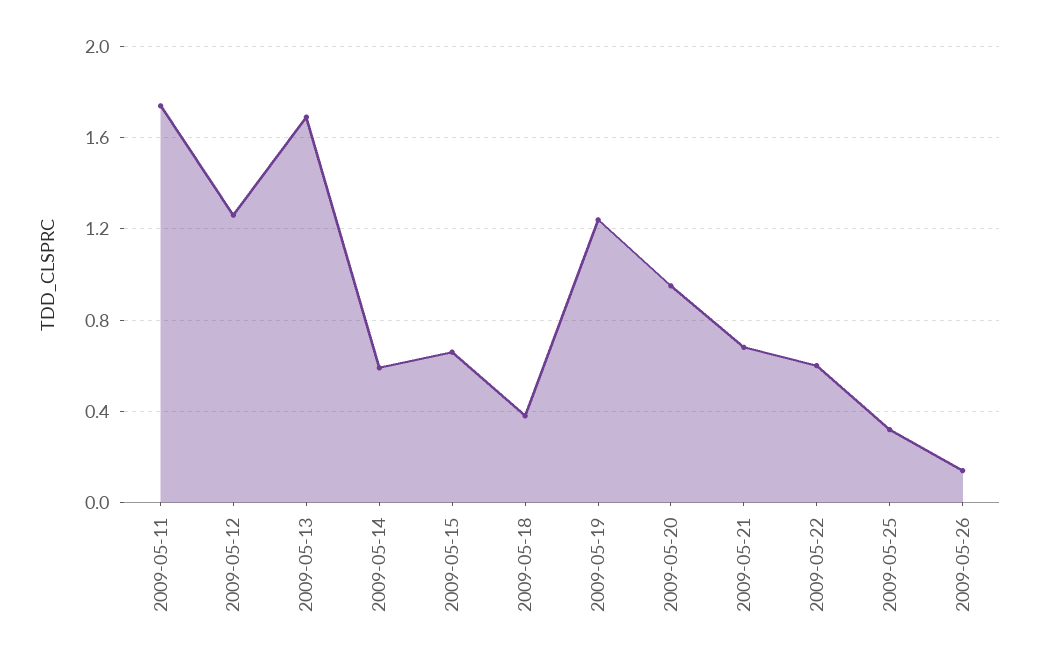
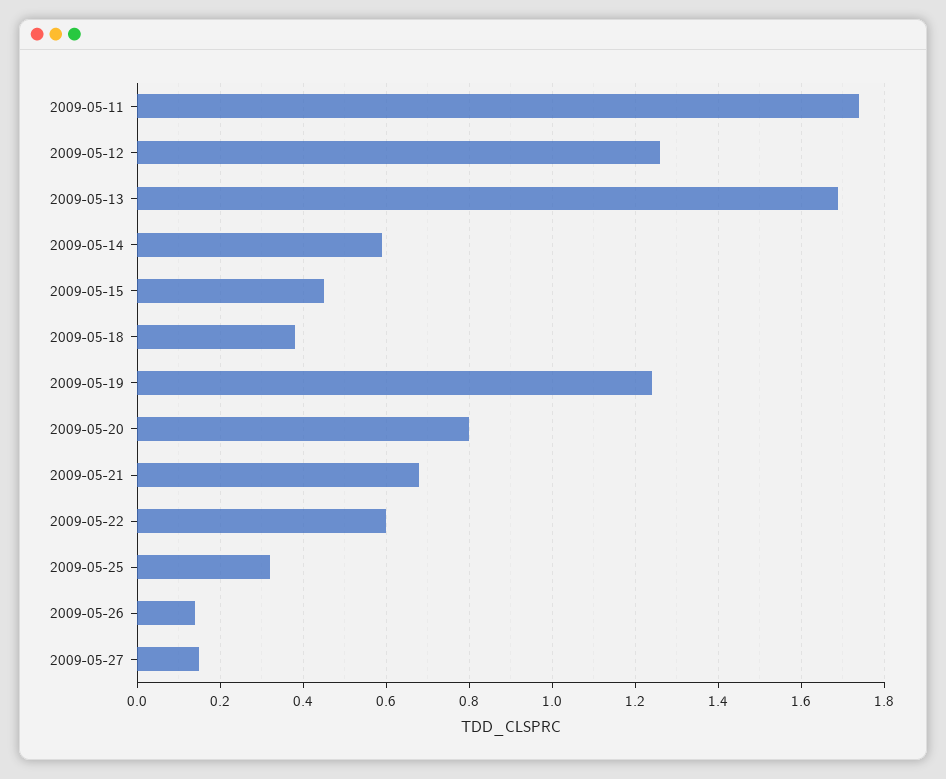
2009-05-15: 0.65 -> 0.45
2009-05-20: 0.95 -> 0.8
2009-05-27: none -> 0.15

